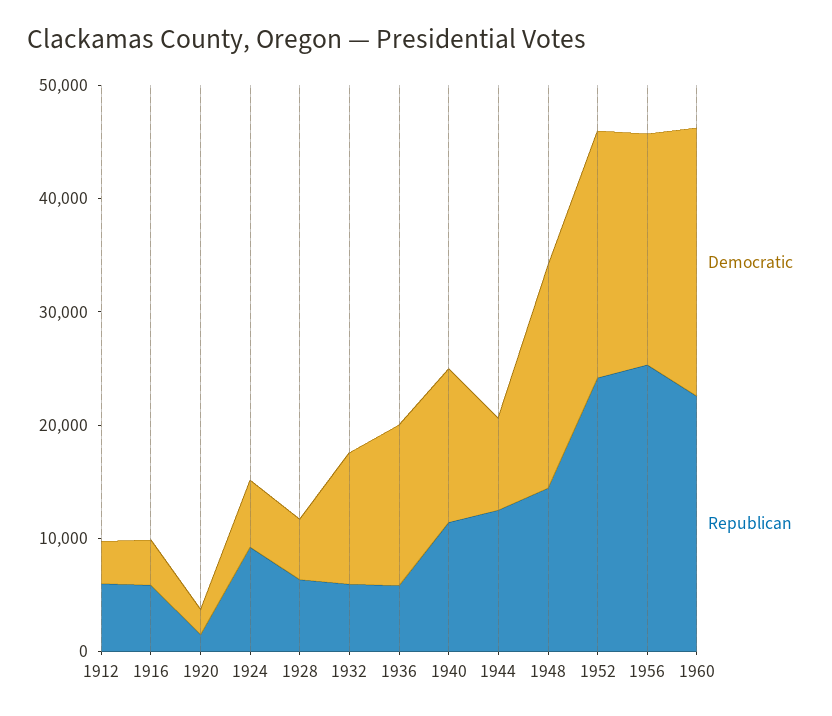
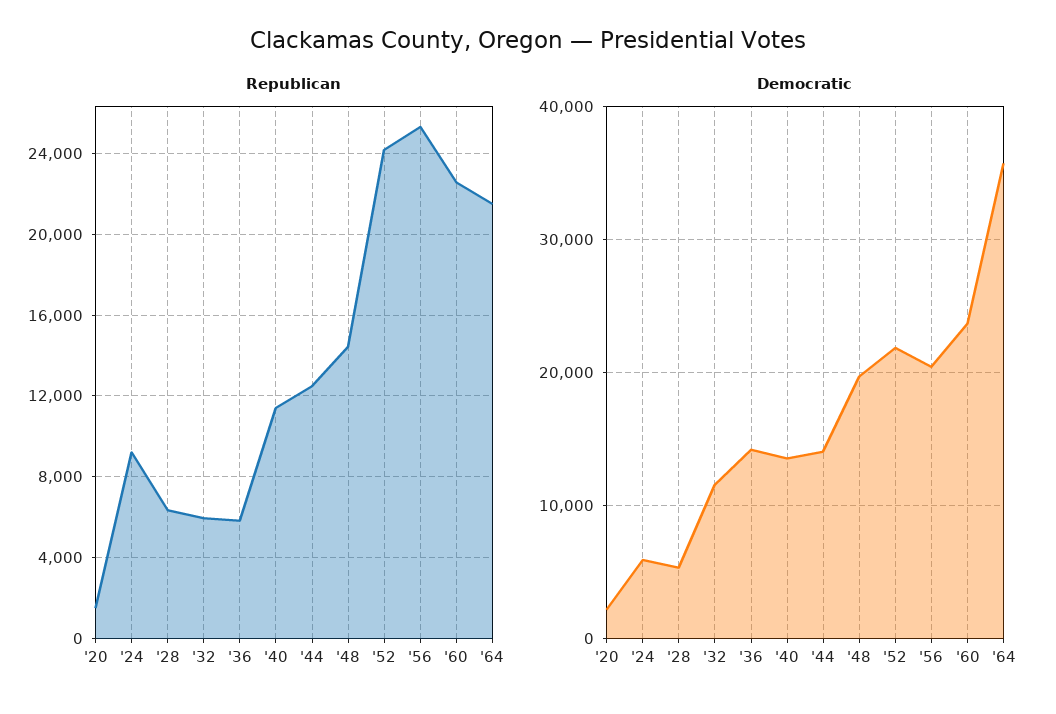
Democratic, 1912: 4000 -> none
Republican, 1912: 6000 -> none
Democratic, 1916: 4000 -> none
Republican, 1916: 6000 -> none
Democratic, 1944: 8000 -> 14000
Republican, '64: none -> 21500
Democratic, '64: none -> 36000

